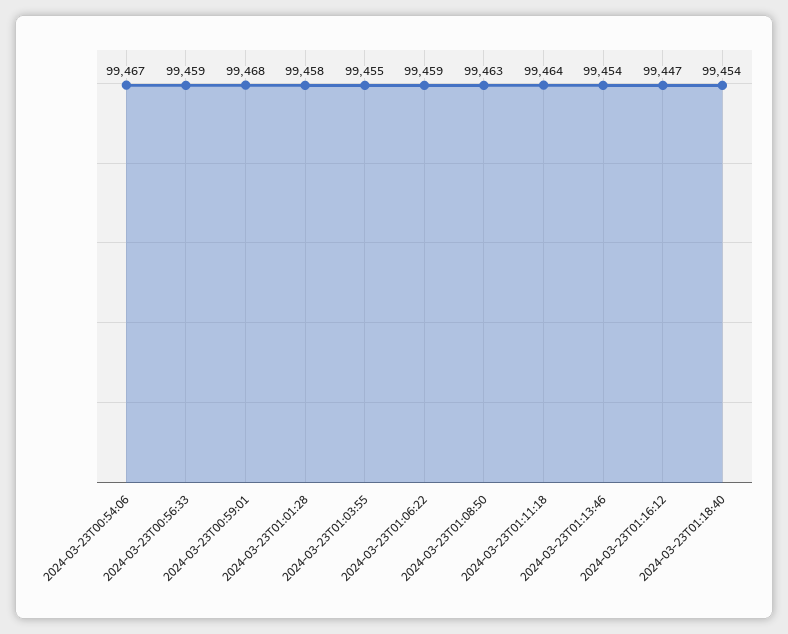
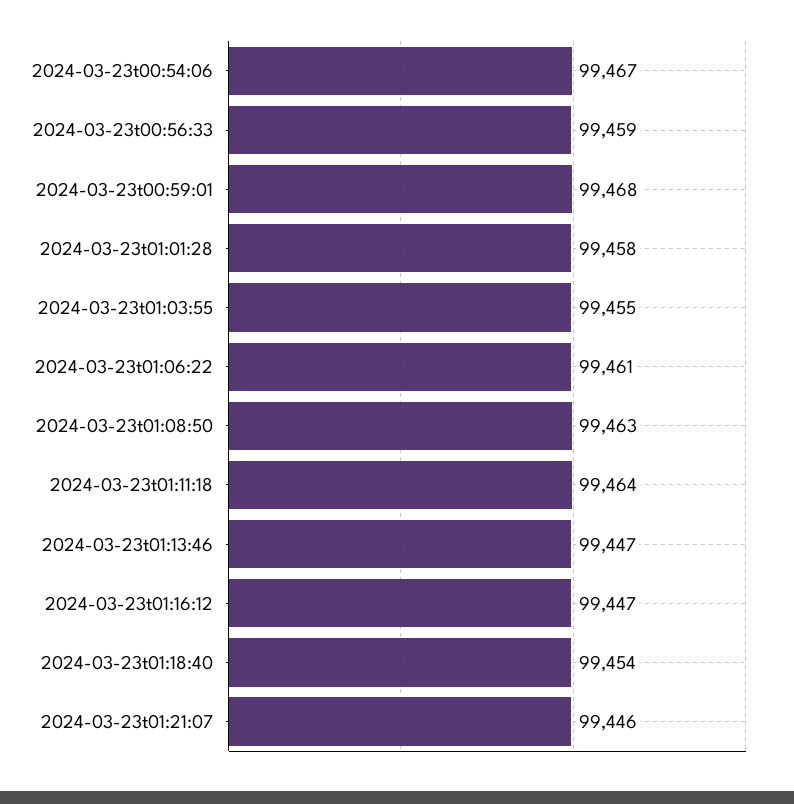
2024-03-23T01:06:22: 99459 -> 99461
2024-03-23T01:13:46: 99454 -> 99447
2024-03-23t01:21:07: none -> 99446

